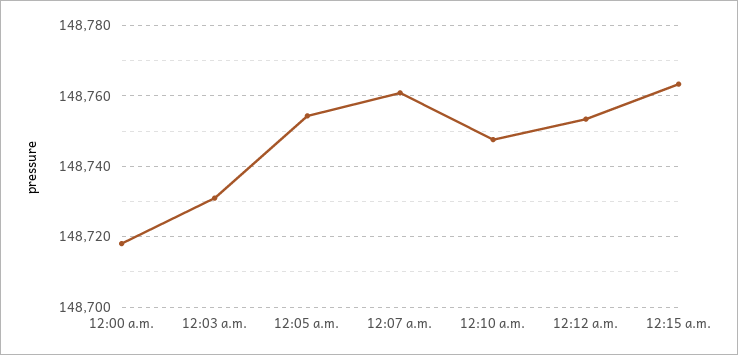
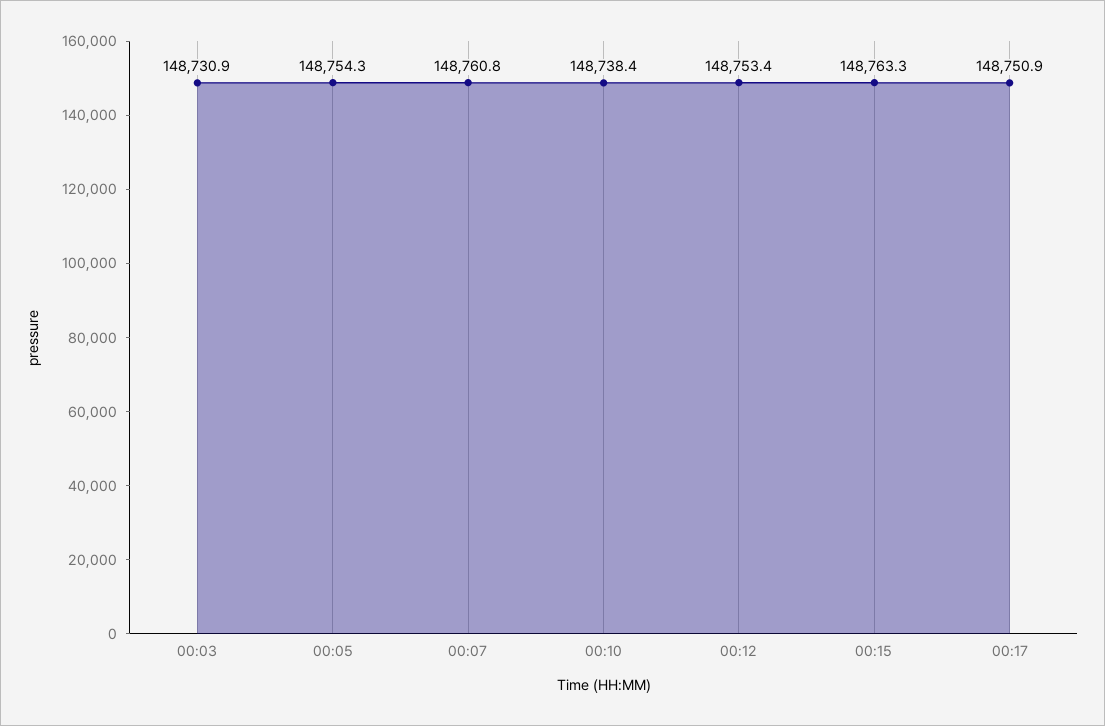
12:00 a.m.: 148718 -> none
12:10 a.m.: 148748 -> 148738.4
00:17: none -> 148750.9

